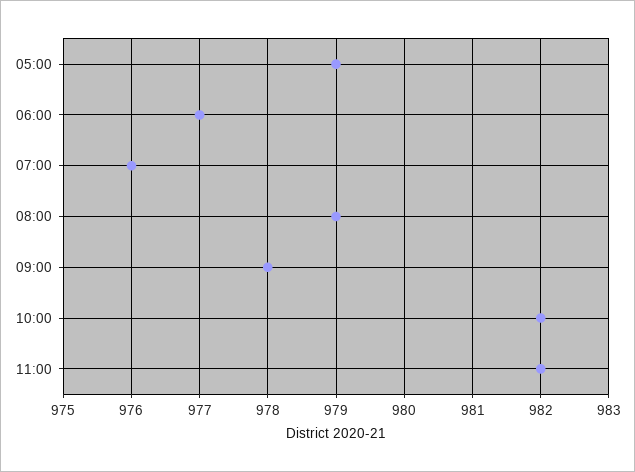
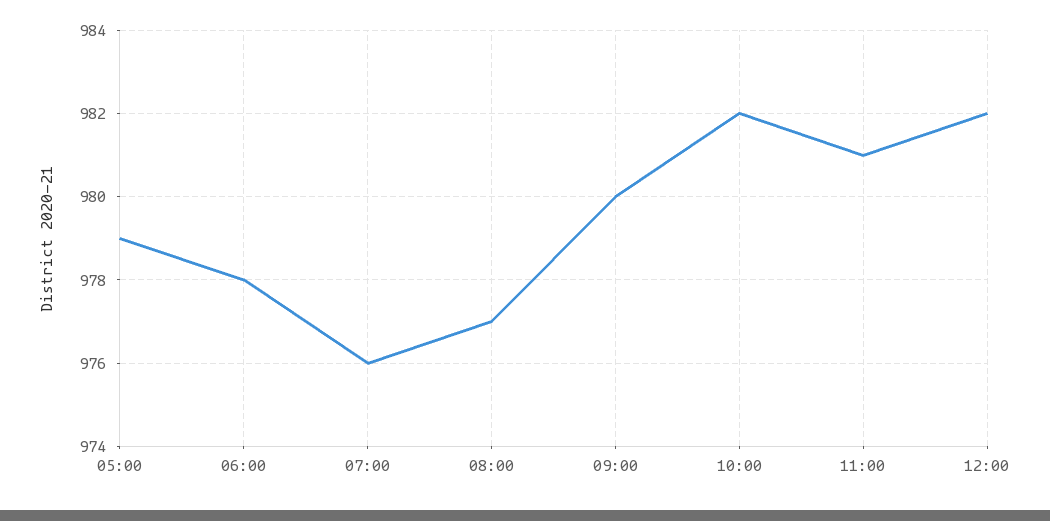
06:00: 977 -> 978
08:00: 979 -> 977
09:00: 978 -> 980
11:00: 982 -> 981
12:00: none -> 982

